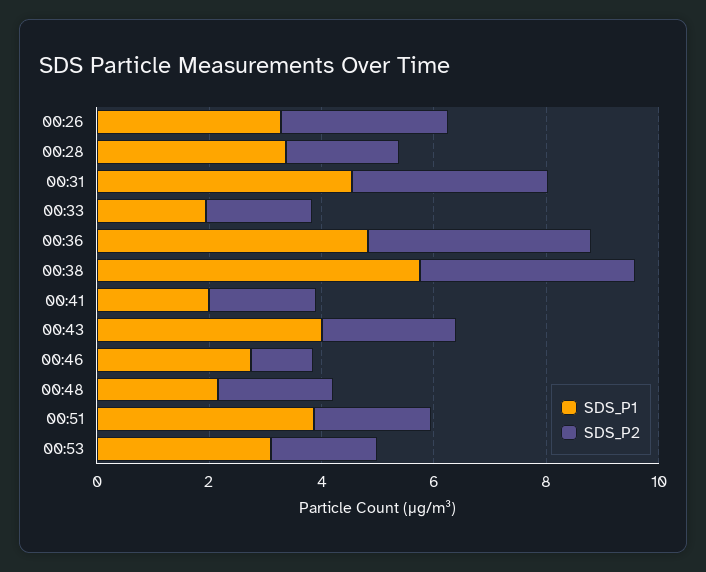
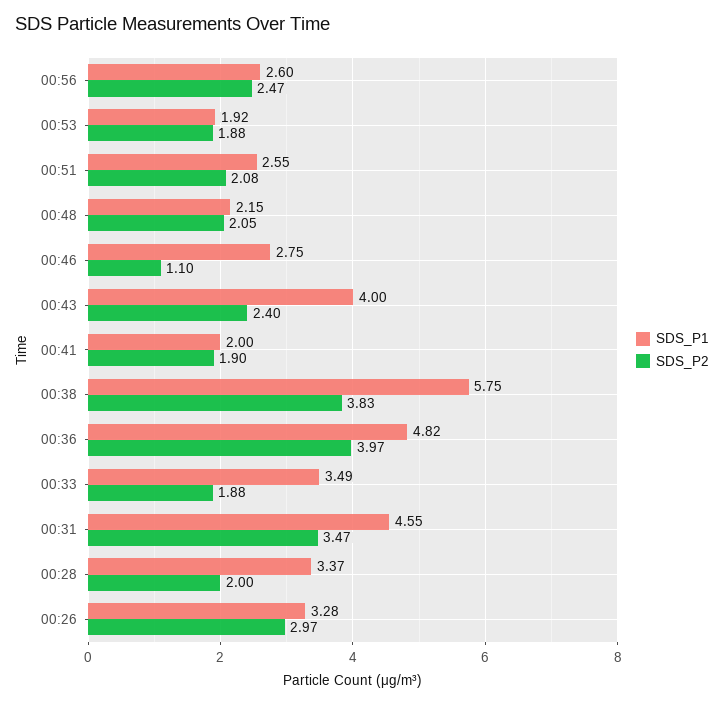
SDS_P1, 00:33: 2 -> 3.49
SDS_P1, 00:51: 4 -> 2.55
SDS_P1, 00:53: 3 -> 1.92
SDS_P1, 00:56: none -> 2.6
SDS_P2, 00:56: none -> 2.47

